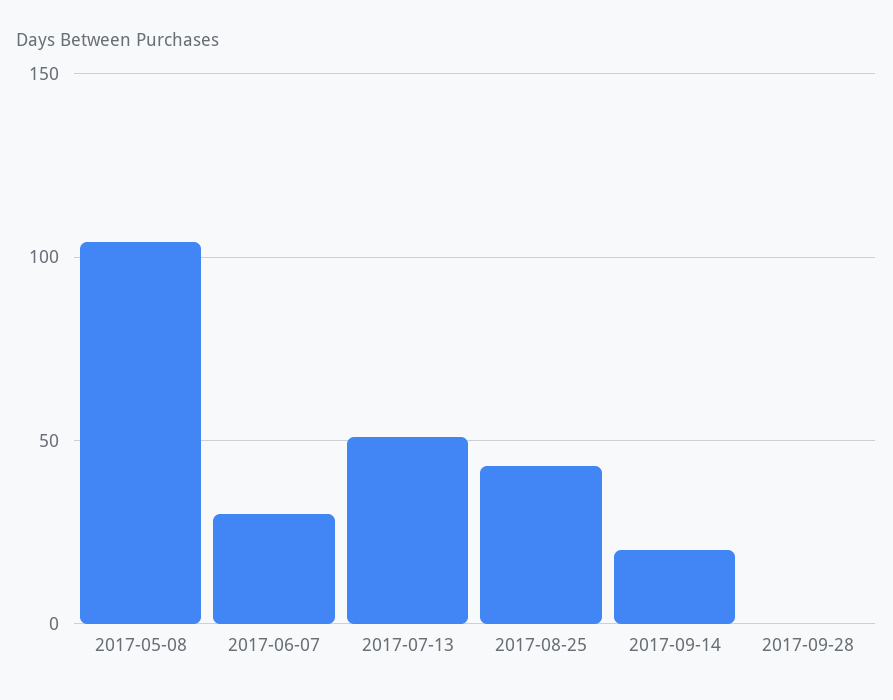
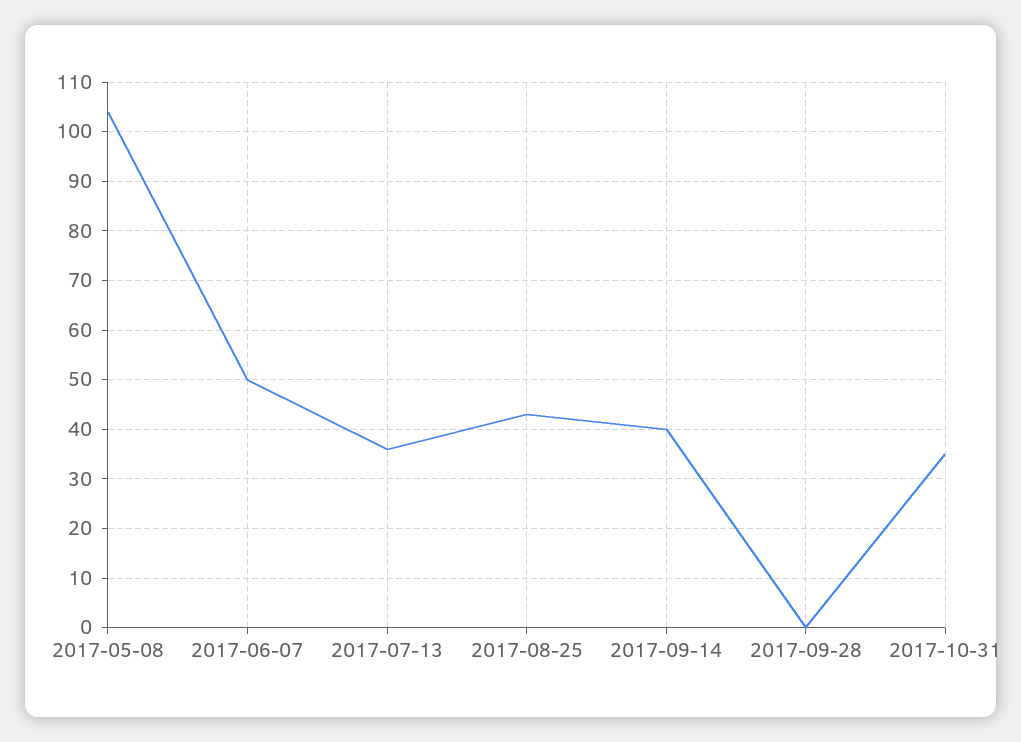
2017-06-07: 30 -> 50
2017-07-13: 50 -> 35
2017-09-14: 20 -> 40
2017-10-31: none -> 35

